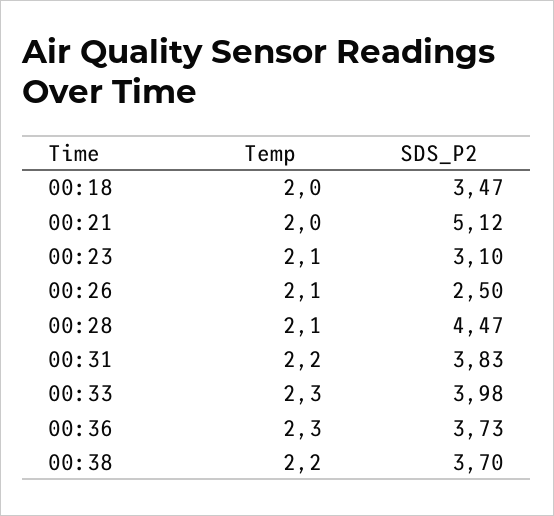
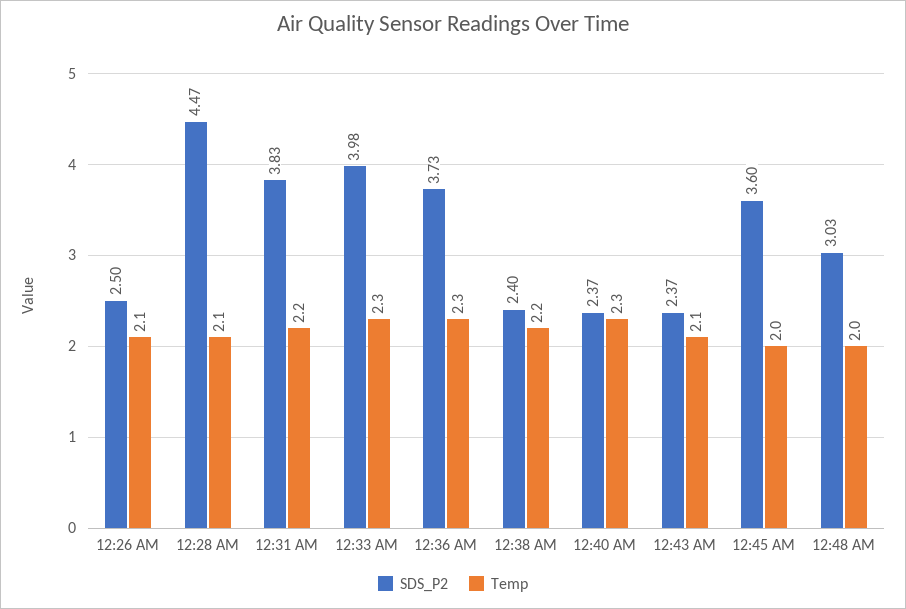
Temp, 00:18: 2 -> none
SDS_P2, 00:18: 3.47 -> none
Temp, 00:21: 2 -> none
SDS_P2, 00:21: 5.12 -> none
Temp, 00:23: 2.1 -> none
SDS_P2, 00:23: 3.1 -> none
SDS_P2, 00:38: 3.7 -> 2.4
SDS_P2, 12:40 AM: none -> 2.37
Temp, 12:40 AM: none -> 2.3
SDS_P2, 12:43 AM: none -> 2.37
Temp, 12:43 AM: none -> 2.1
SDS_P2, 12:45 AM: none -> 3.6
Temp, 12:45 AM: none -> 2
SDS_P2, 12:48 AM: none -> 3.03
Temp, 12:48 AM: none -> 2

